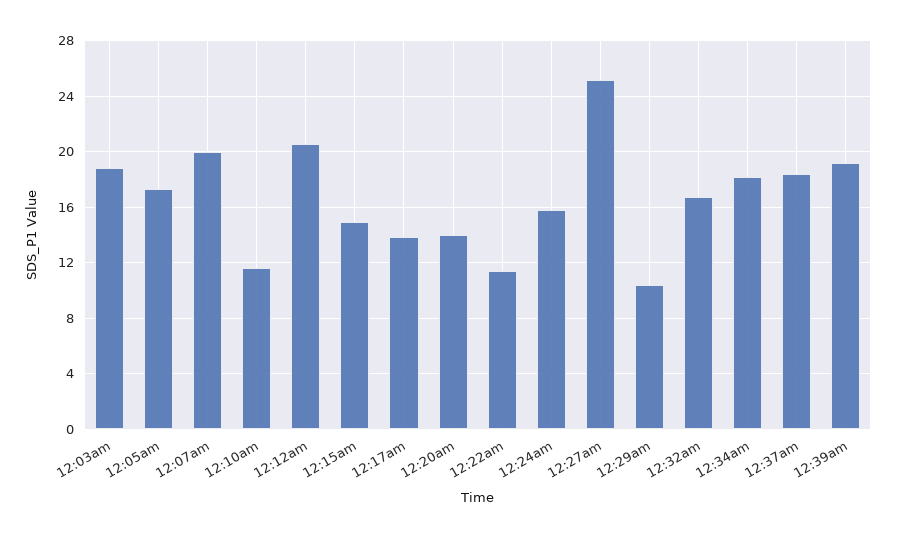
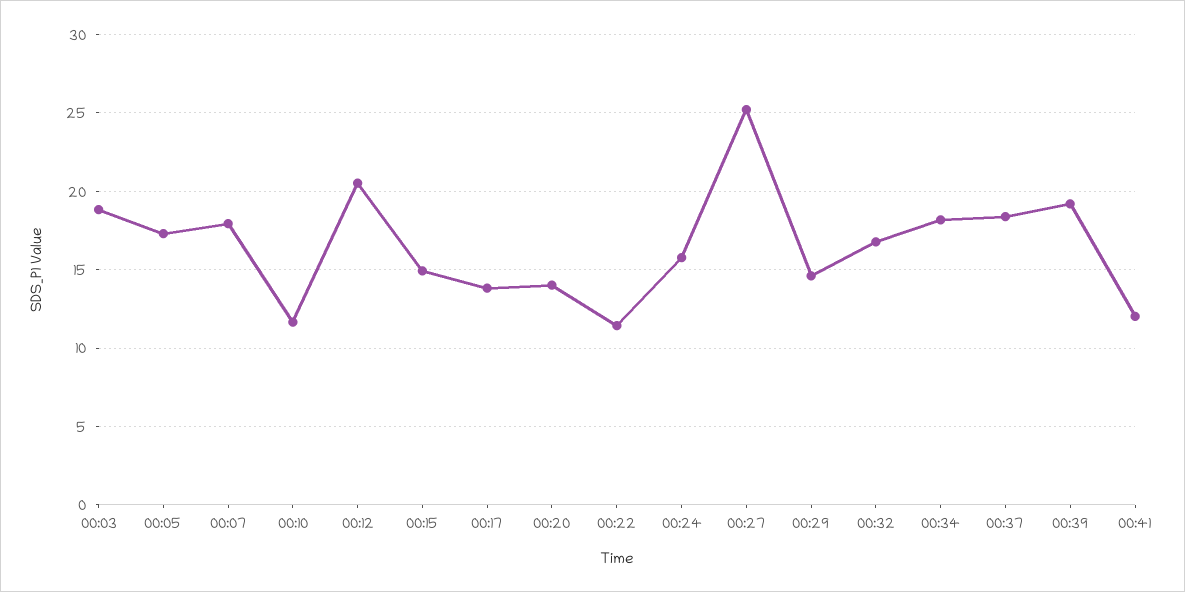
12:07am: 20 -> 18
12:29am: 10.5 -> 14.5
00:41: none -> 12

